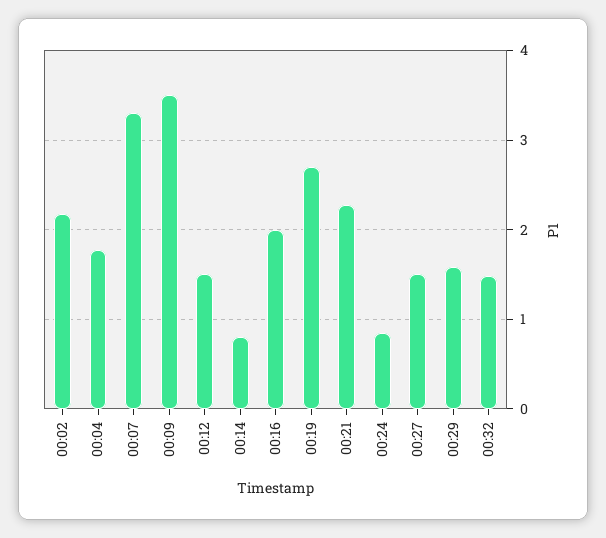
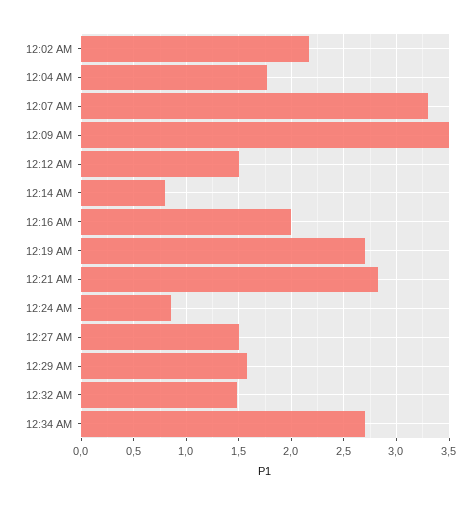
00:21: 2.3 -> 2.8
12:34 AM: none -> 2.7

